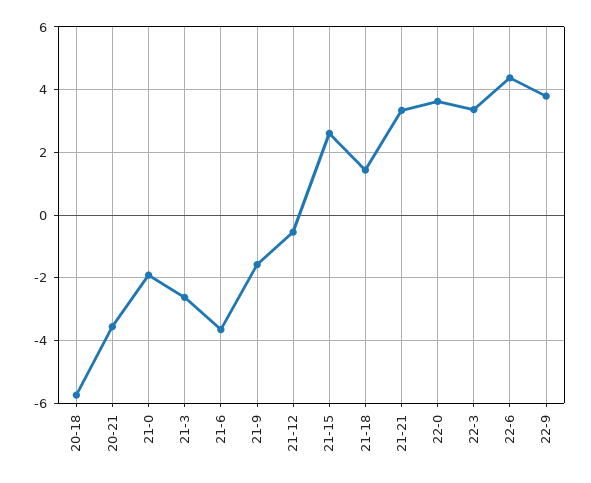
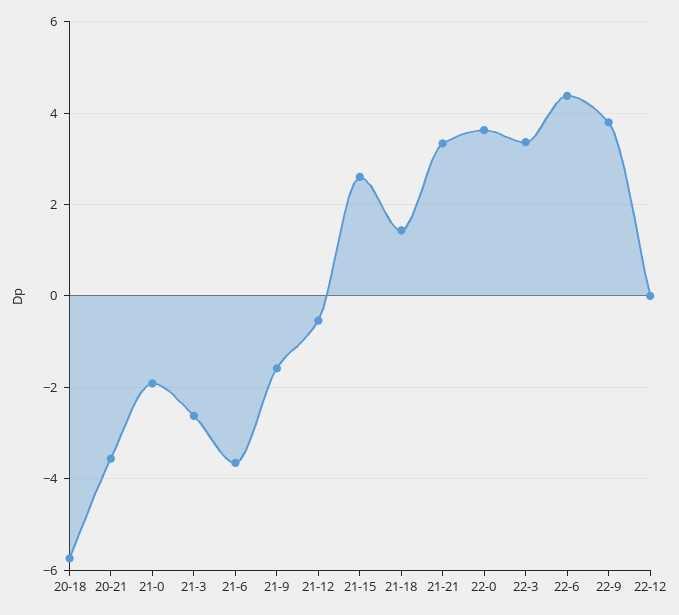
22-12: none -> 0

